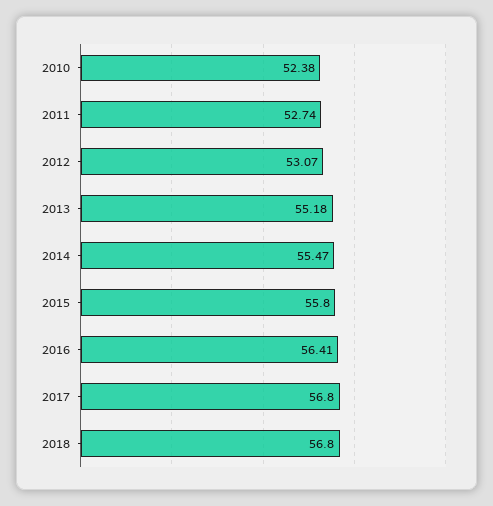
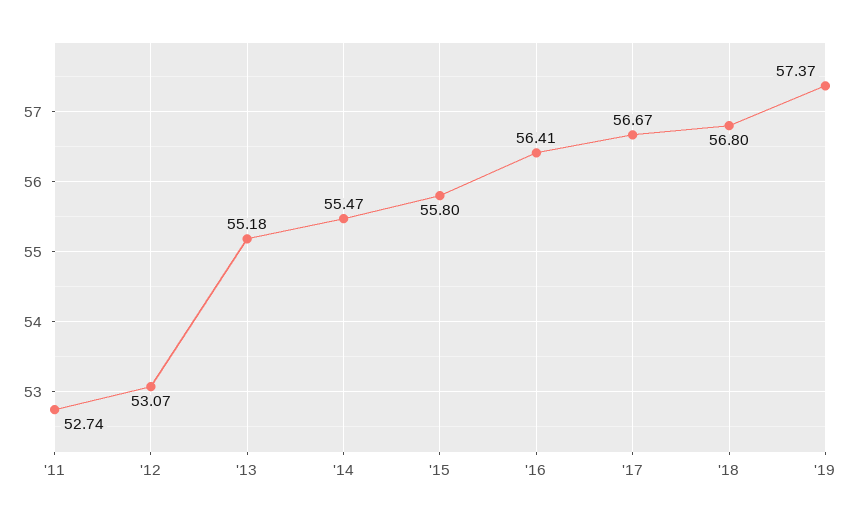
2010: 52.38 -> none
2017: 56.8 -> 56.67
'19: none -> 57.37

